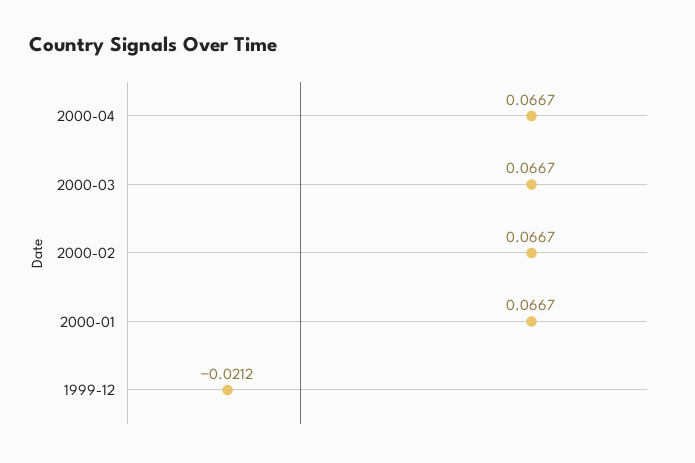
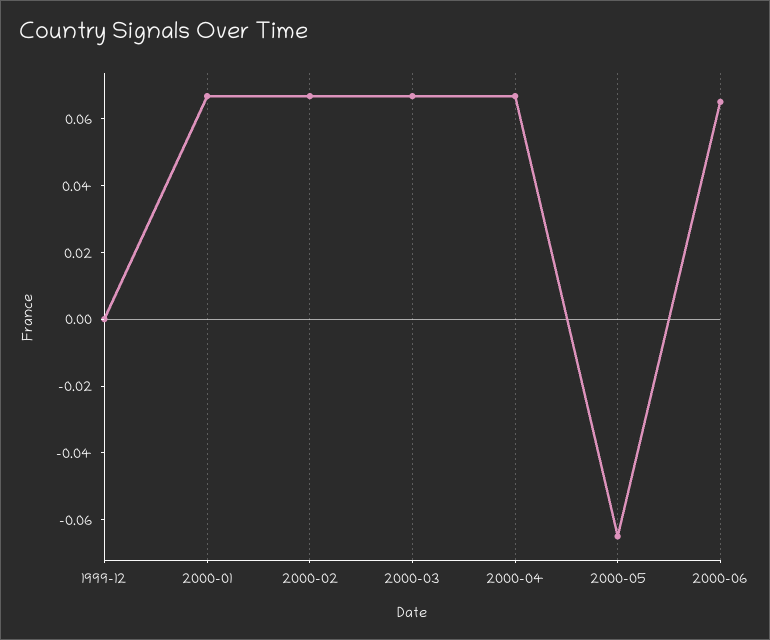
1999-12: -0.0212 -> 0
2000-05: none -> -0.065
2000-06: none -> 0.065

